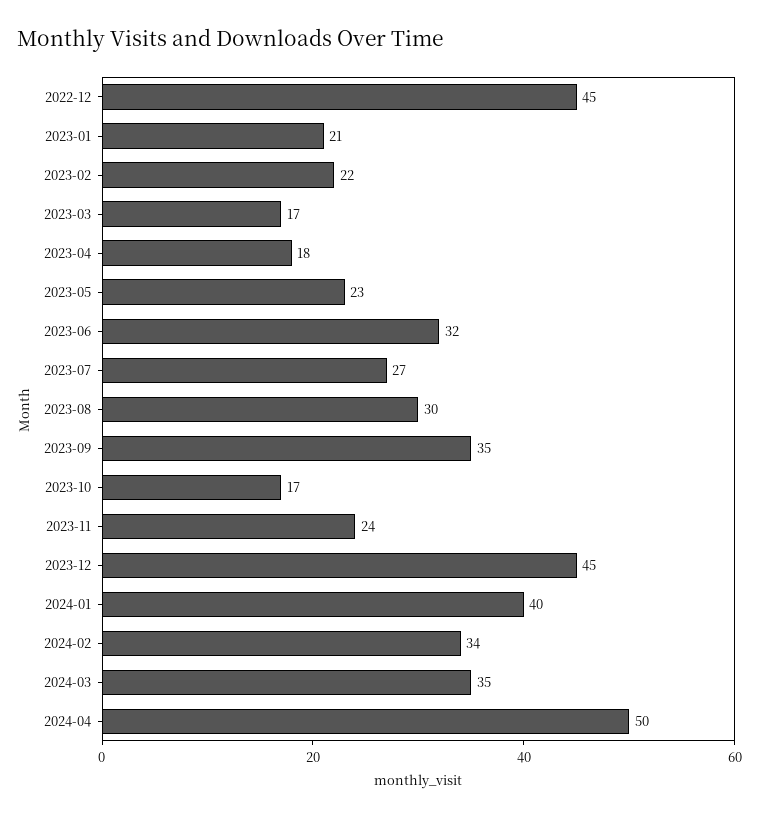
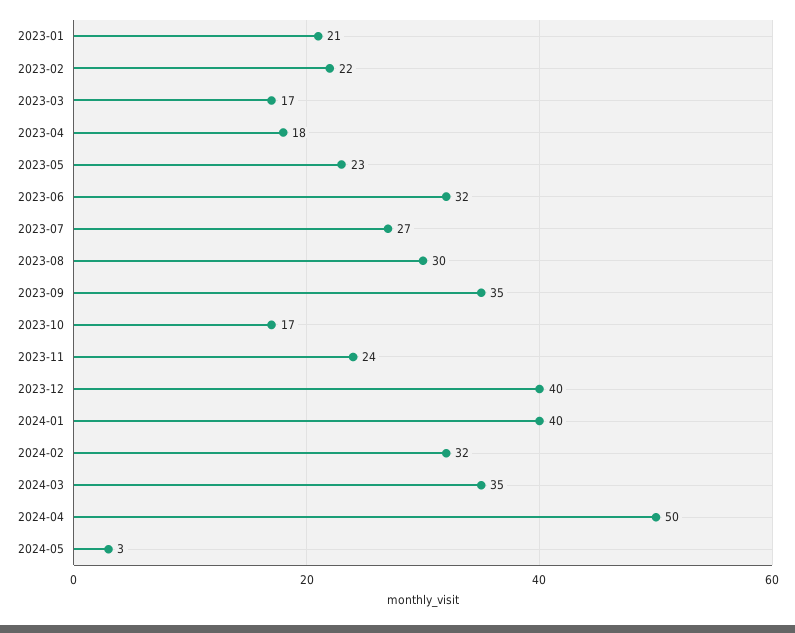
2022-12: 45 -> none
2023-12: 45 -> 40
2024-02: 34 -> 32
2024-05: none -> 3

